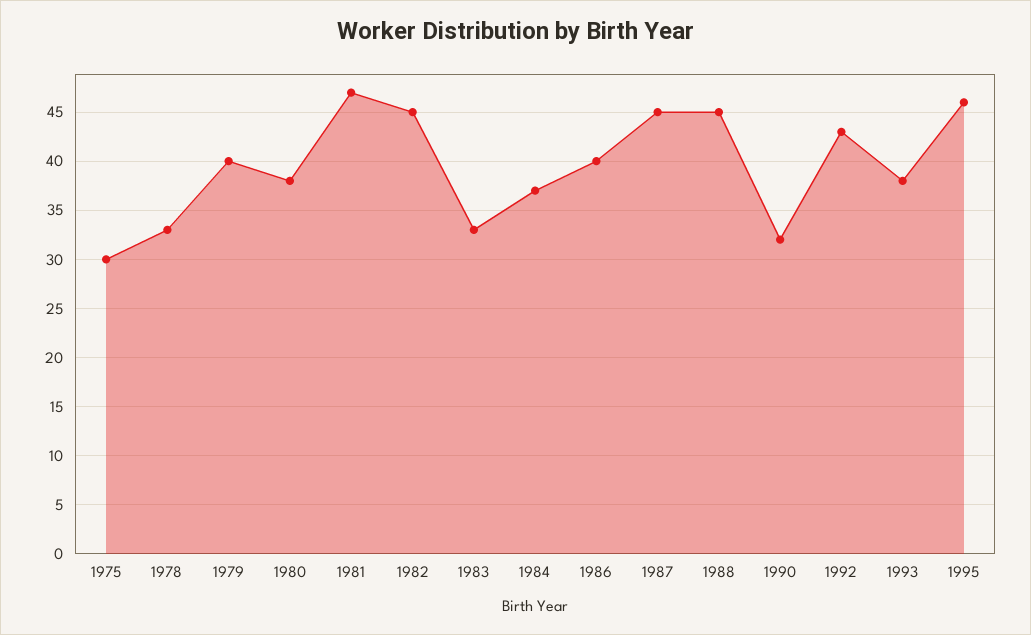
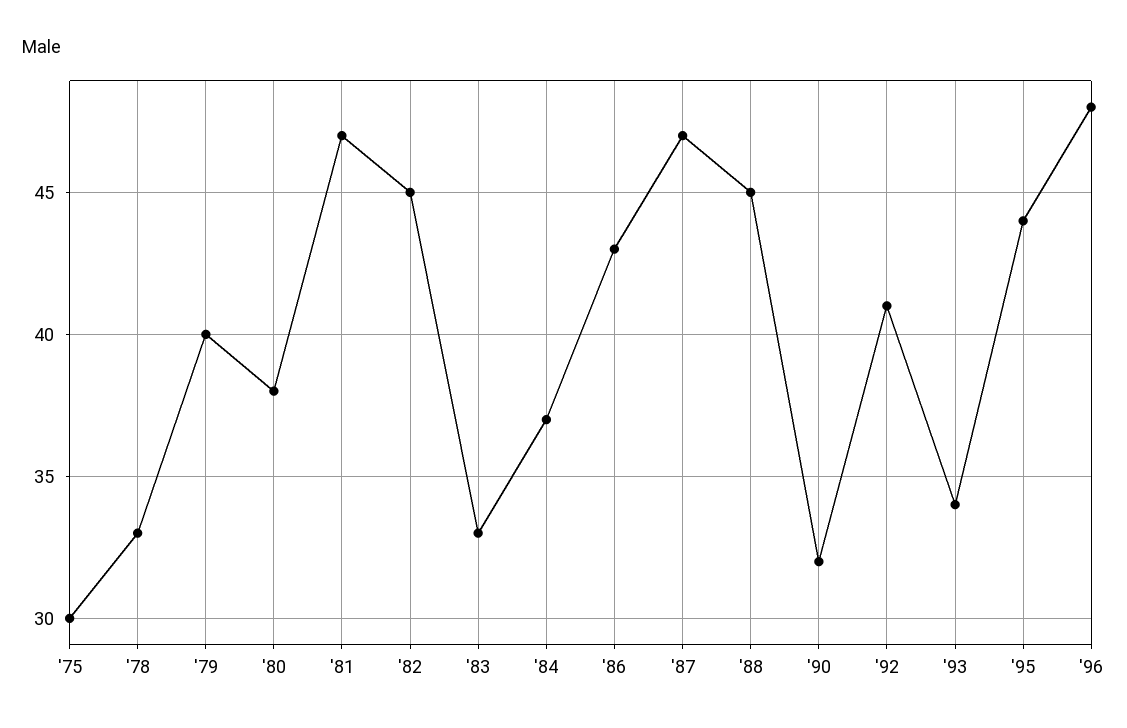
1986: 40 -> 43
1987: 45 -> 47
1992: 43 -> 41
1993: 38 -> 34
1995: 46 -> 44
'96: none -> 48

